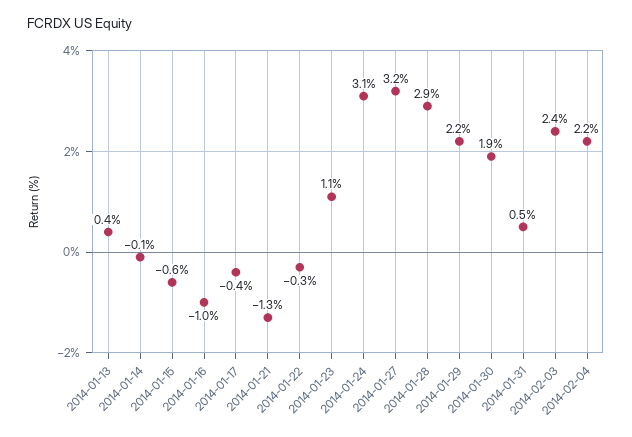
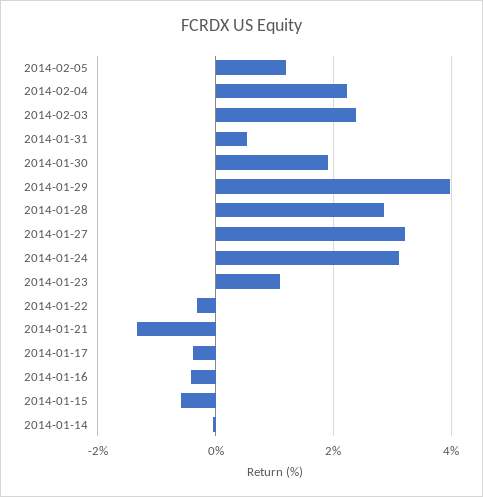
2014-01-13: 0.4 -> none
2014-01-16: -1 -> -0.4
2014-01-29: 2.2 -> 4
2014-02-05: none -> 1.2

